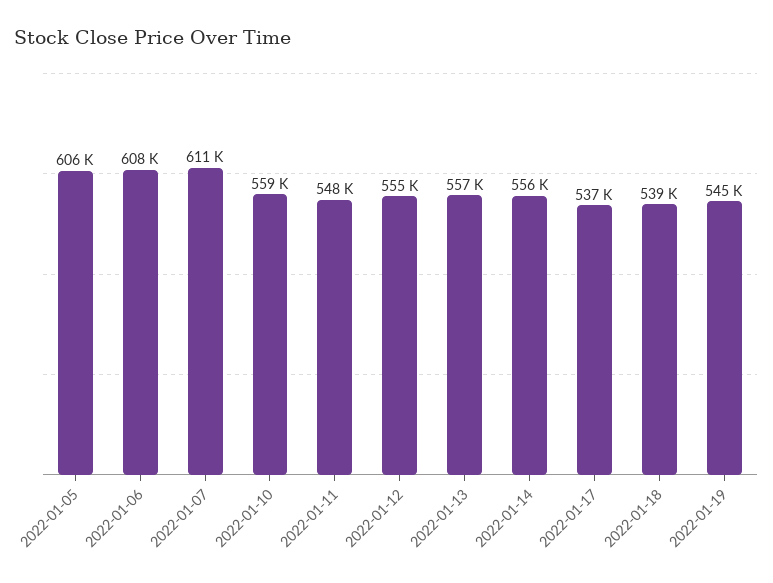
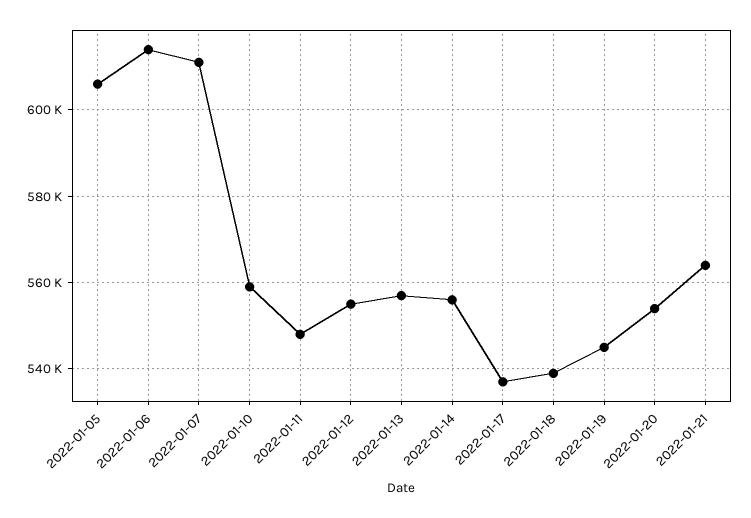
2022-01-06: 608000 -> 614000
2022-01-20: none -> 554000
2022-01-21: none -> 564000

